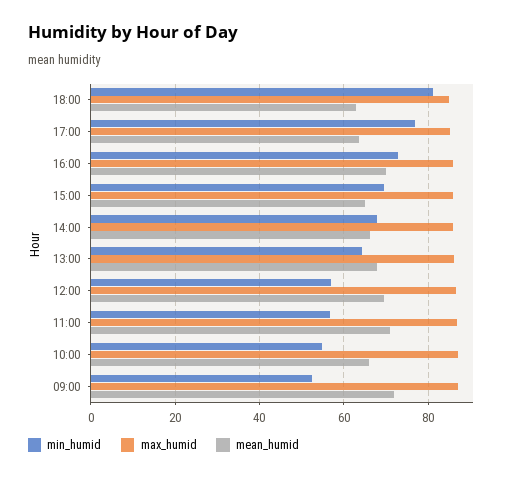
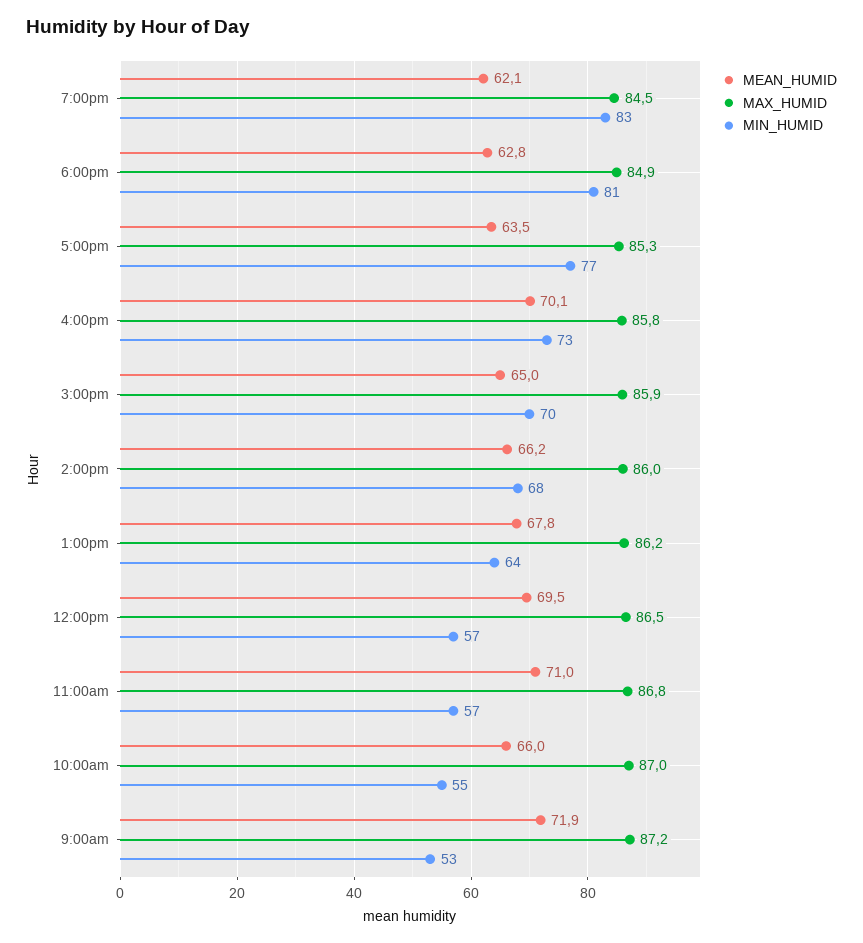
mean_humid, 7:00pm: none -> 62.1
max_humid, 7:00pm: none -> 84.5
min_humid, 7:00pm: none -> 83

